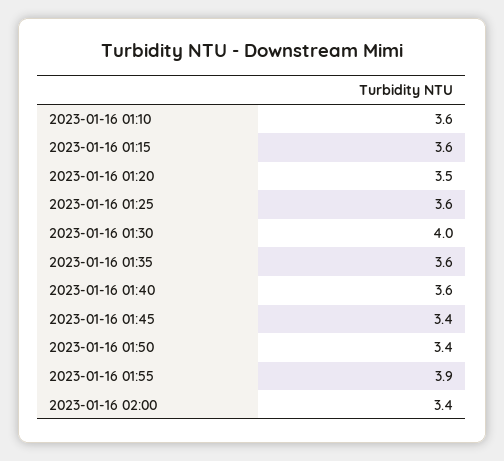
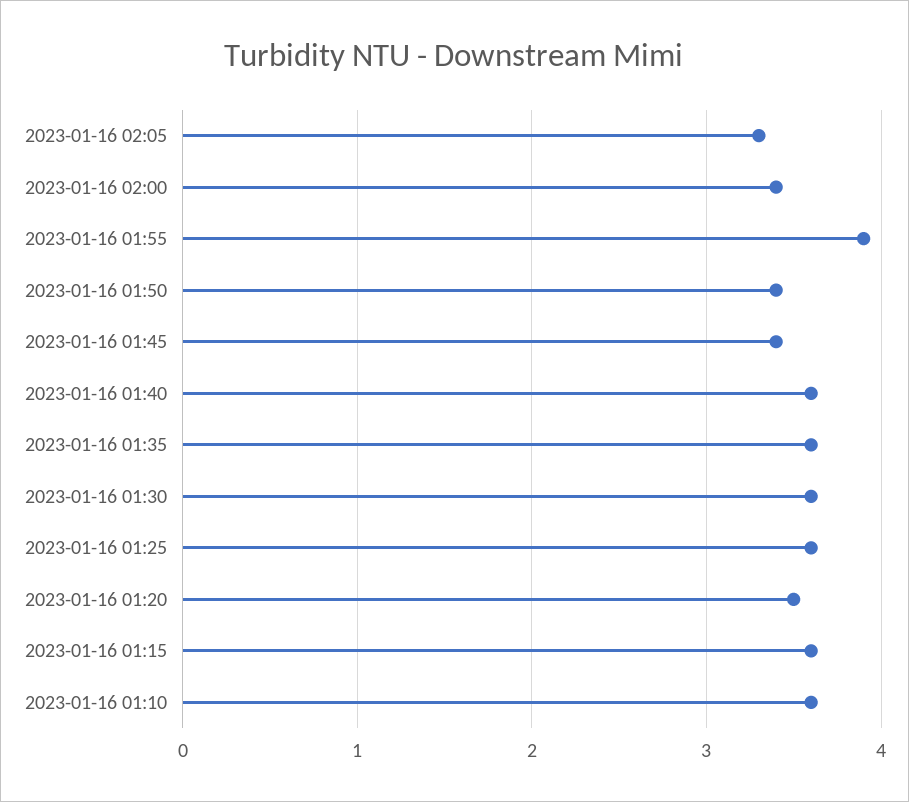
2023-01-16 01:30: 4 -> 3.6
2023-01-16 02:05: none -> 3.3

